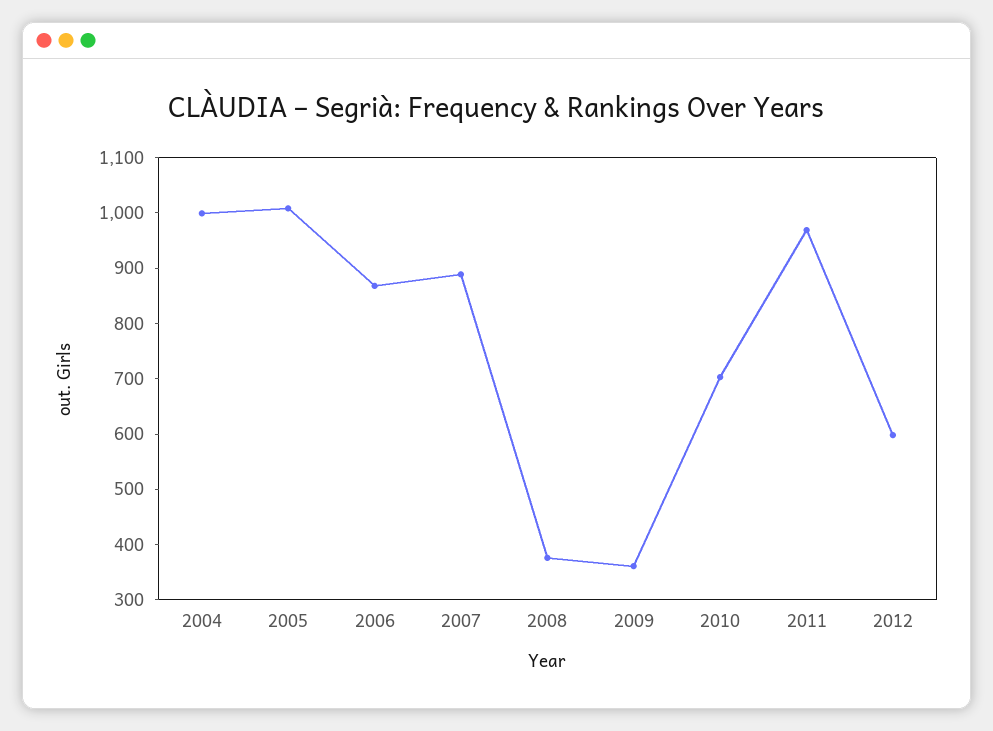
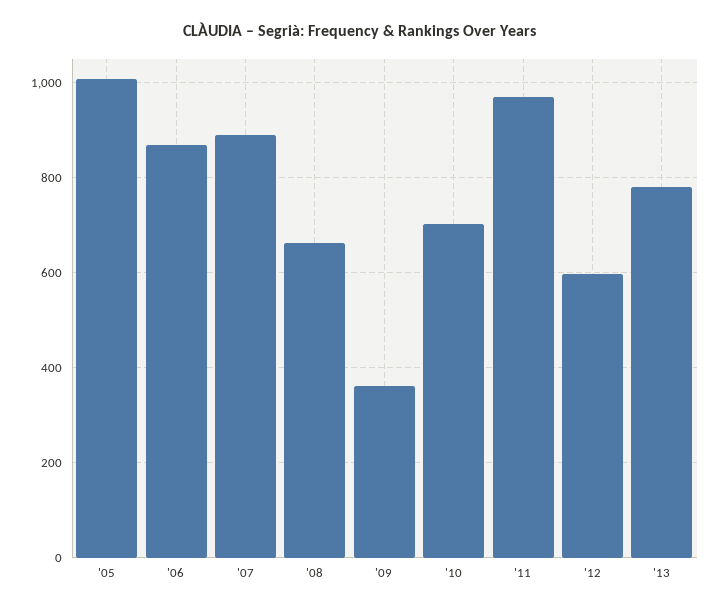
2004: 1000 -> none
2008: 380 -> 660
'13: none -> 780

